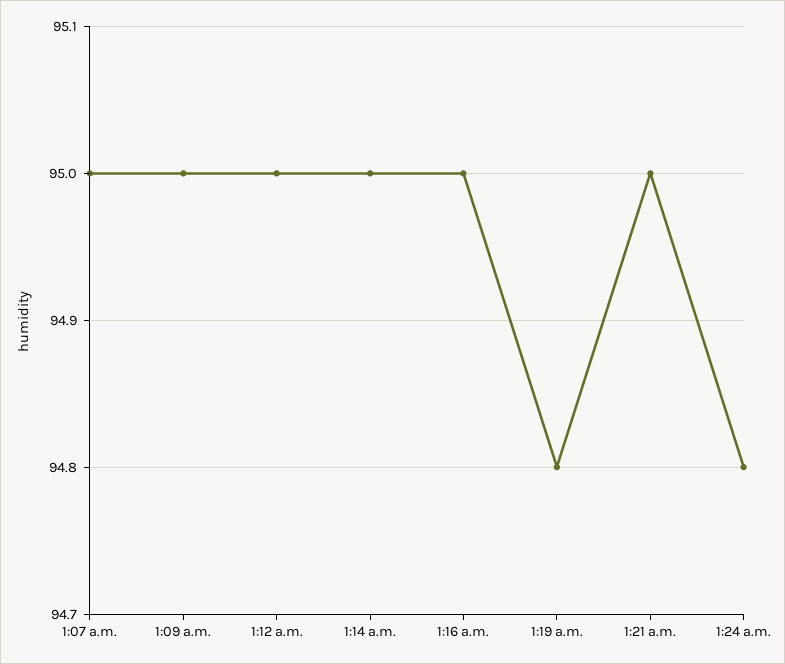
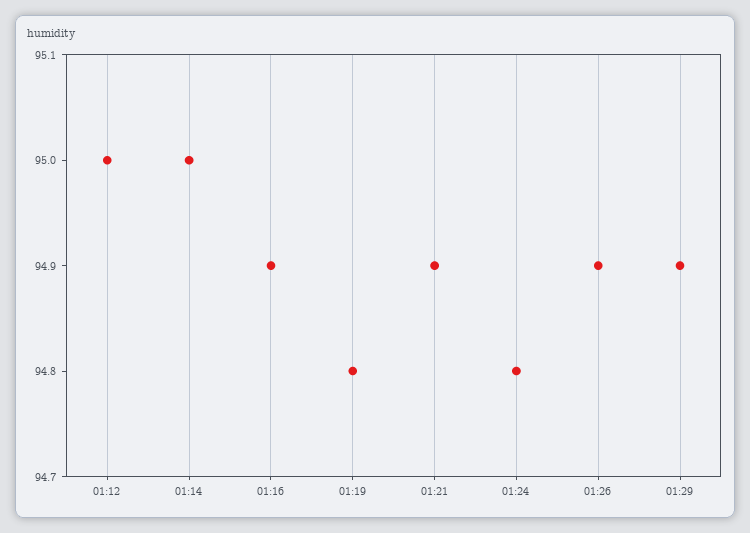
1:07 a.m.: 95 -> none
1:09 a.m.: 95 -> none
1:16 a.m.: 95 -> 94.9
1:21 a.m.: 95 -> 94.9
01:26: none -> 94.9
01:29: none -> 94.9

